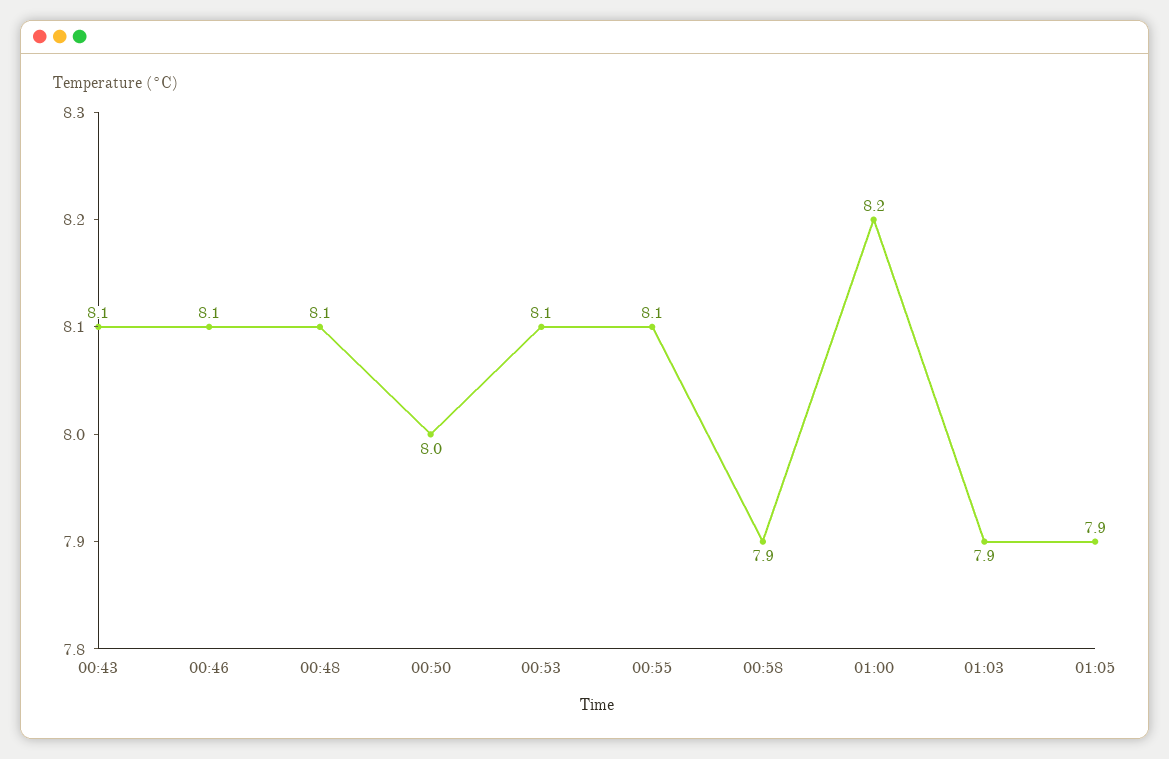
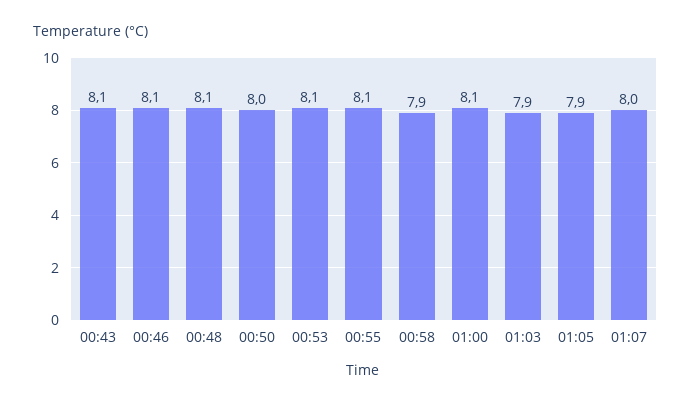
01:00: 8.2 -> 8.1
01:07: none -> 8

